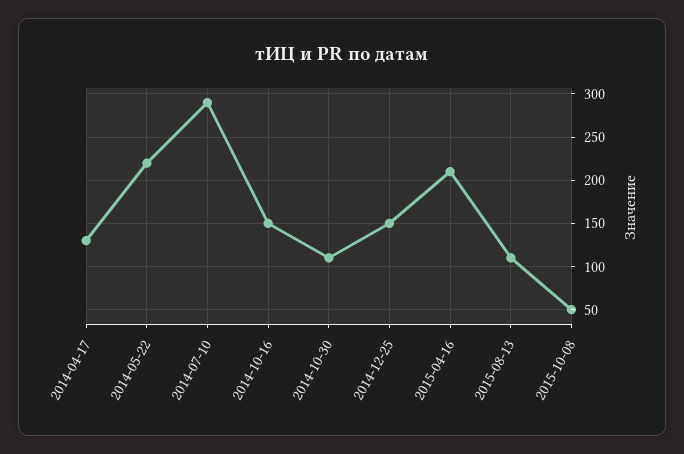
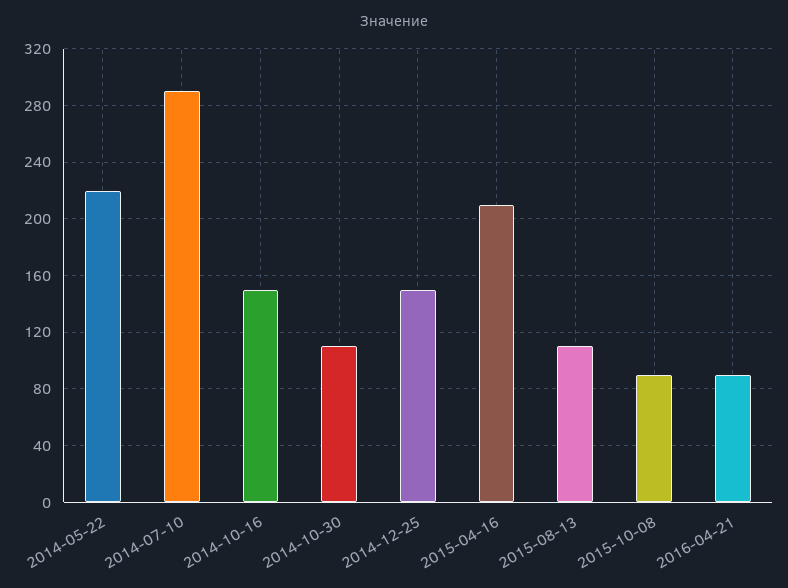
2014-04-17: 130 -> none
2015-10-08: 50 -> 90
2016-04-21: none -> 90

